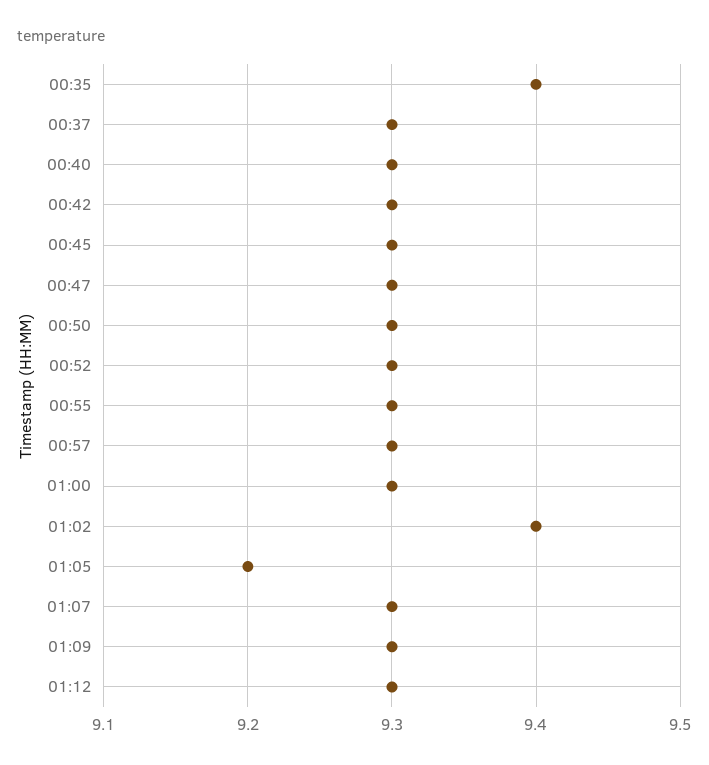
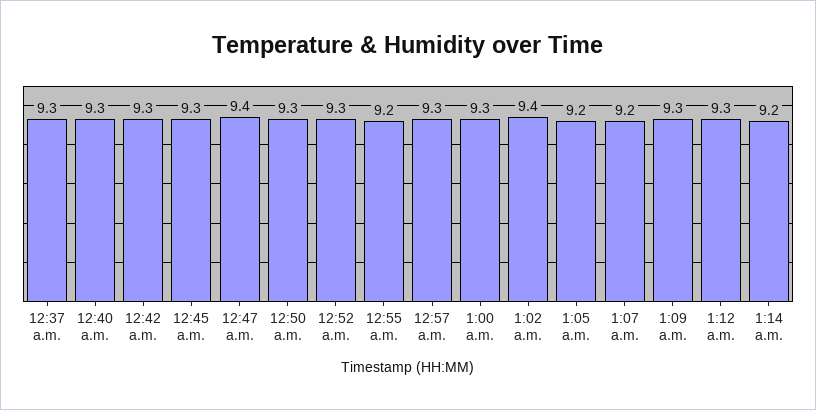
00:35: 9.4 -> none
00:47: 9.3 -> 9.4
00:55: 9.3 -> 9.2
01:07: 9.3 -> 9.2
1:14 a.m.: none -> 9.2

